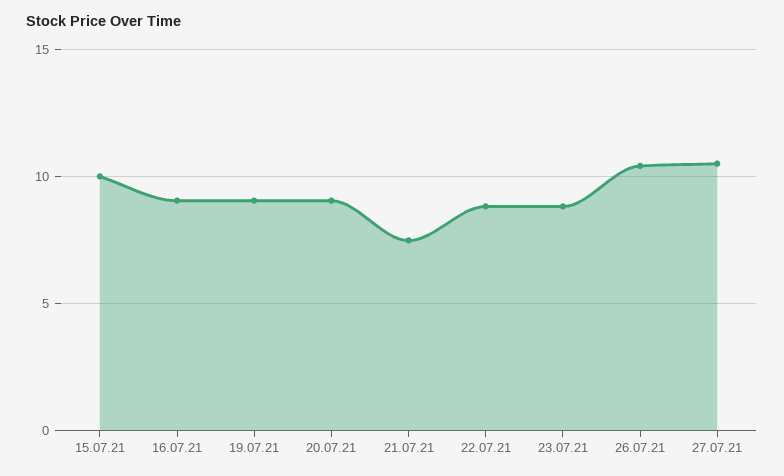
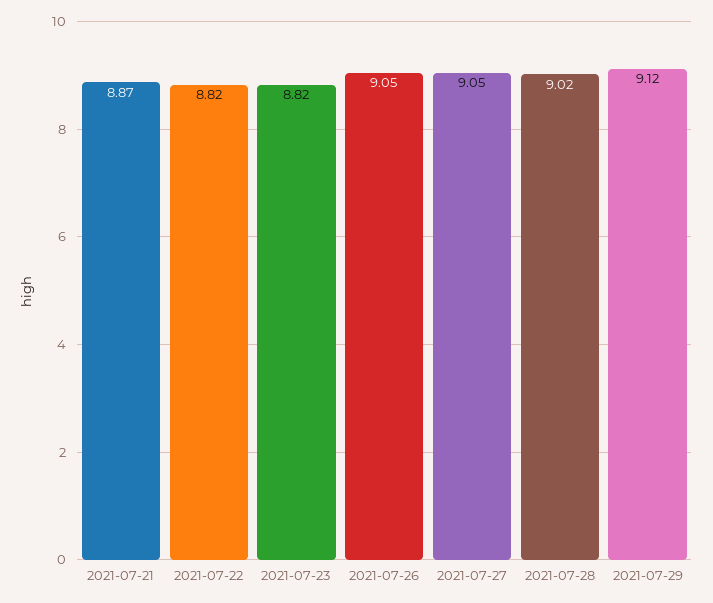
15.07.21: 10 -> none
16.07.21: 9 -> none
19.07.21: 9 -> none
20.07.21: 9 -> none
21.07.21: 7.5 -> 8.87
26.07.21: 10.5 -> 9.05
27.07.21: 10.5 -> 9.05
2021-07-28: none -> 9.02
2021-07-29: none -> 9.12

